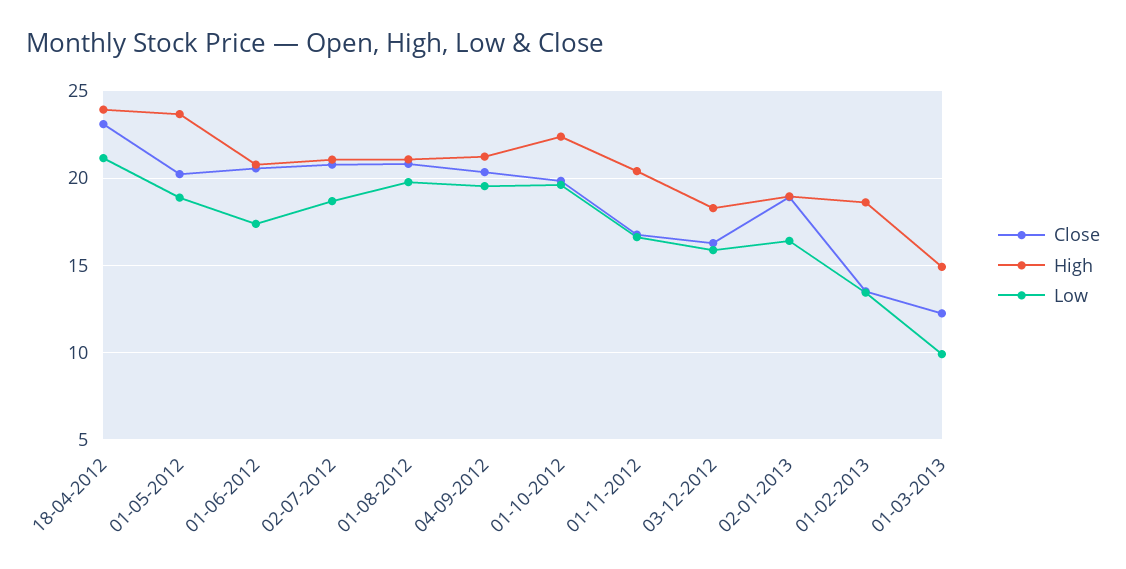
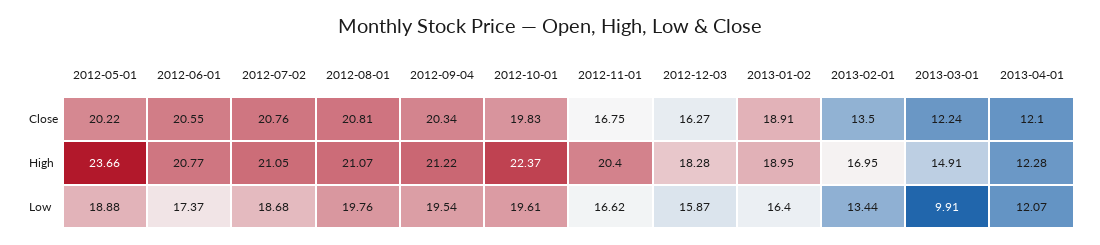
Close, 18-04-2012: 23 -> none
High, 18-04-2012: 24 -> none
Low, 18-04-2012: 21 -> none
High, 01-02-2013: 18.5 -> 16.95
Close, 2013-04-01: none -> 12.1
High, 2013-04-01: none -> 12.28
Low, 2013-04-01: none -> 12.07

